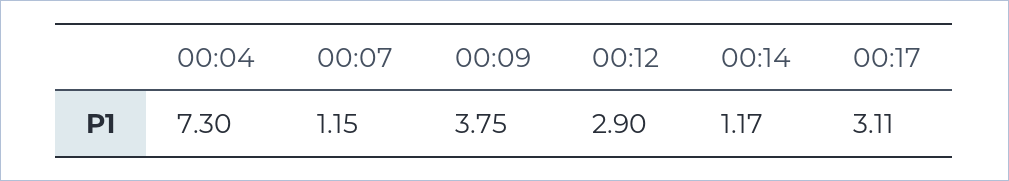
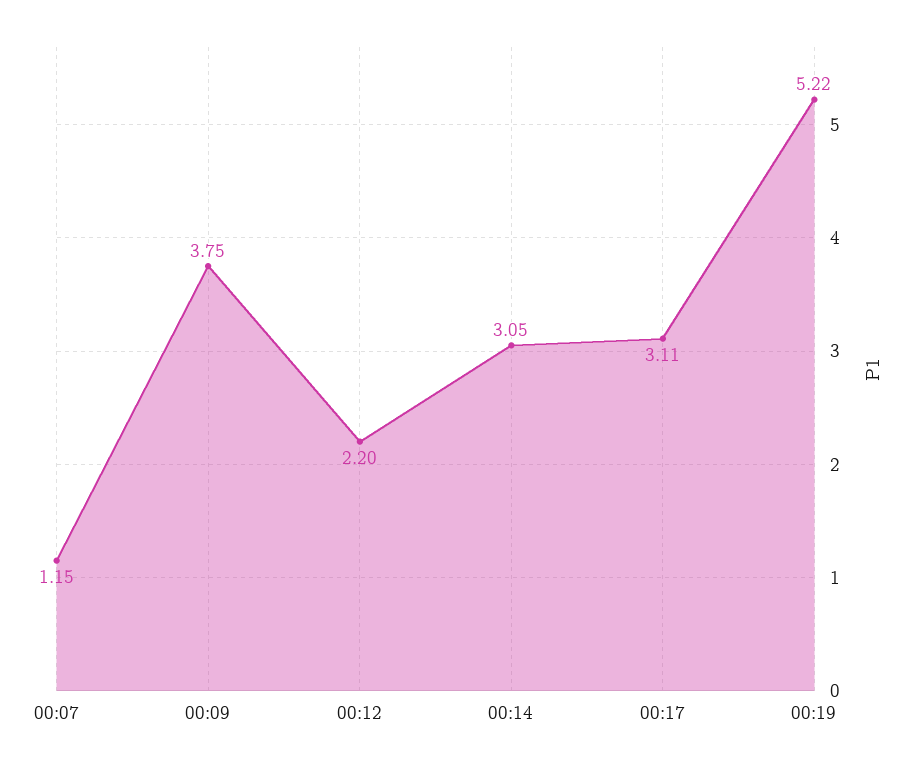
00:04: 7.3 -> none
00:12: 2.9 -> 2.2
00:14: 1.17 -> 3.05
00:19: none -> 5.22

